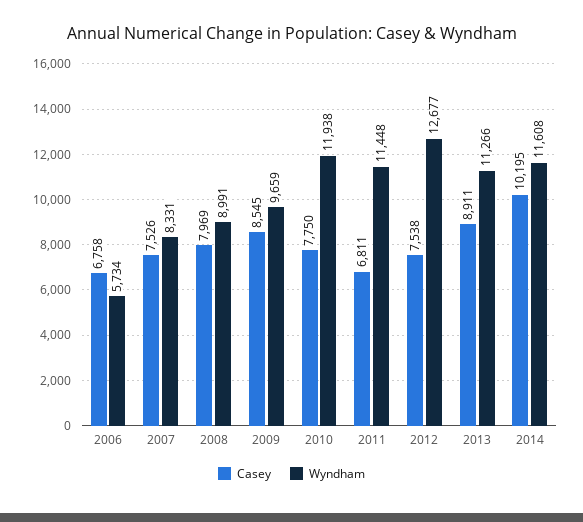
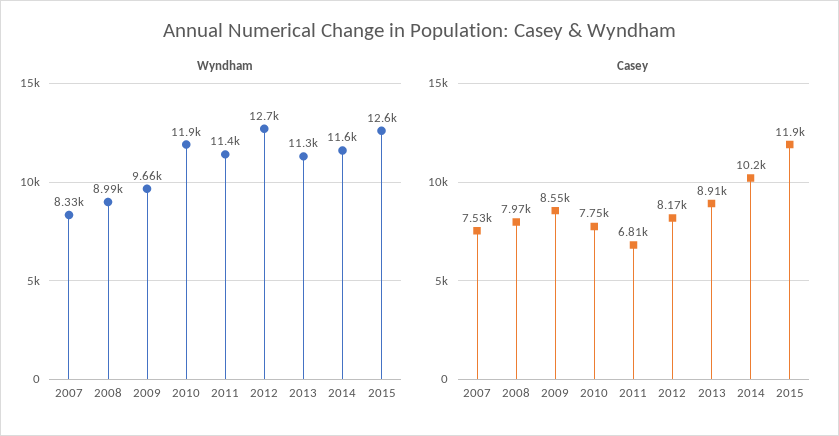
Casey, 2006: 6758 -> none
Wyndham, 2006: 5734 -> none
Casey, 2012: 7538 -> 8170
Wyndham, 2015: none -> 12600
Casey, 2015: none -> 11900

